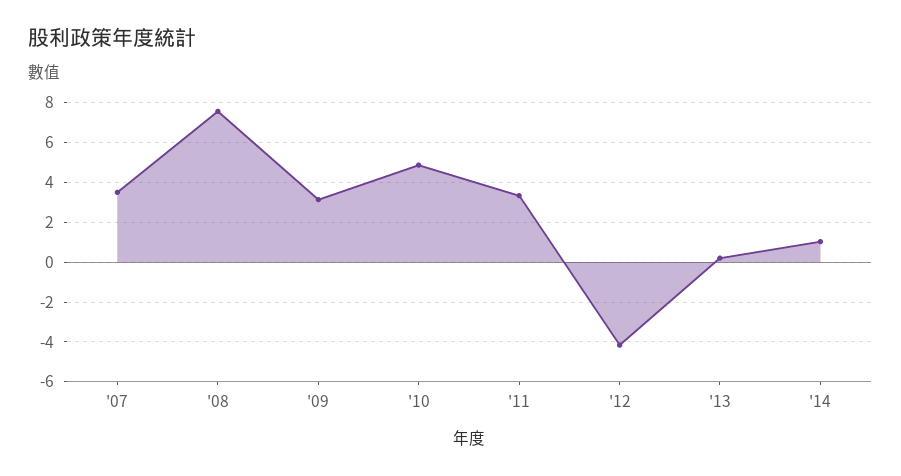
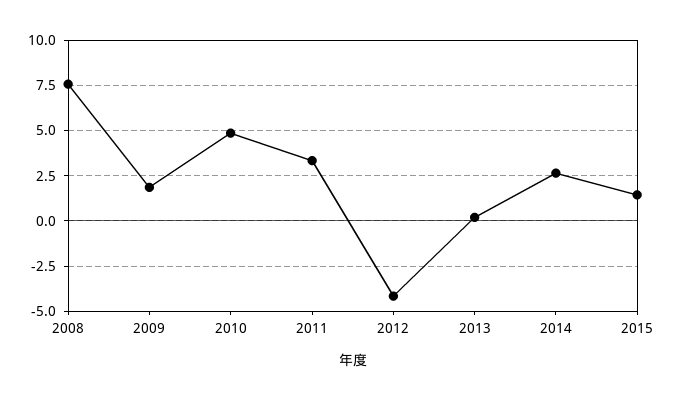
'07: 3.5 -> none
'09: 3 -> 2
'14: 1 -> 2.5
2015: none -> 1.5

